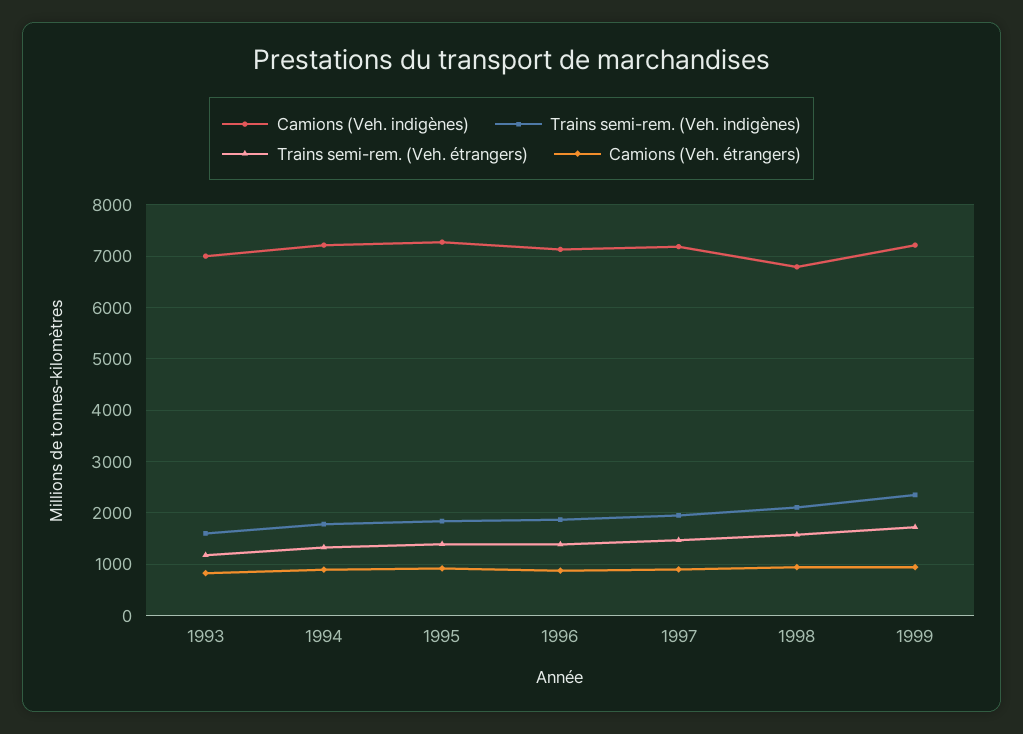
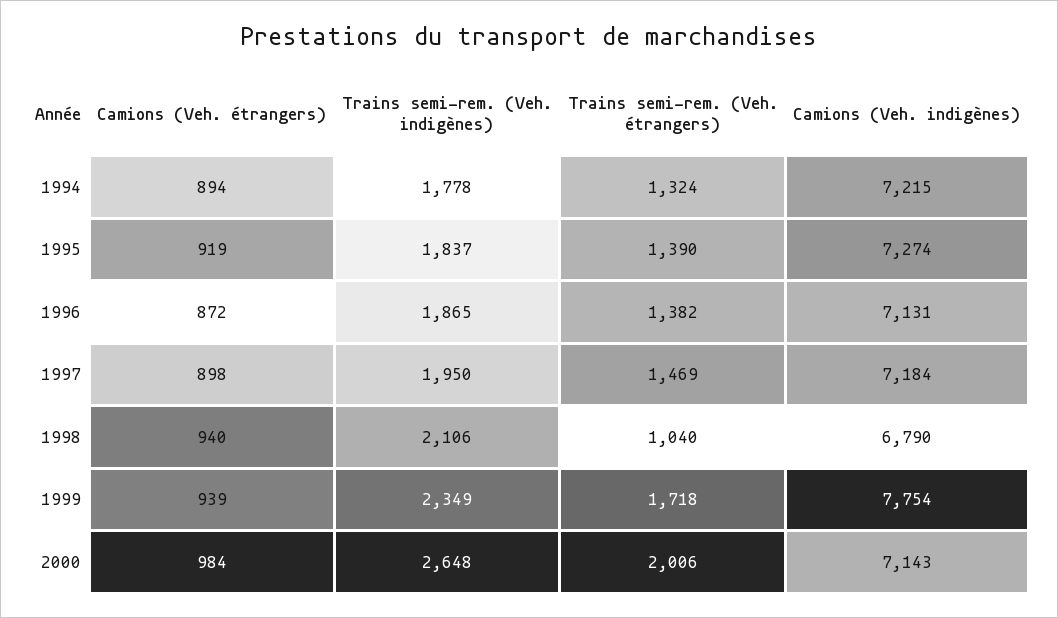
Camions (Veh. indigènes), 1993: 7000 -> none
Trains semi-rem. (Veh. indigènes), 1993: 1600 -> none
Trains semi-rem. (Veh. étrangers), 1993: 1200 -> none
Camions (Veh. étrangers), 1993: 800 -> none
Trains semi-rem. (Veh. étrangers), 1998: 1600 -> 1040
Camions (Veh. indigènes), 1999: 7200 -> 7754
Camions (Veh. étrangers), 2000: none -> 984
Trains semi-rem. (Veh. indigènes), 2000: none -> 2648
Trains semi-rem. (Veh. étrangers), 2000: none -> 2006
Camions (Veh. indigènes), 2000: none -> 7143

